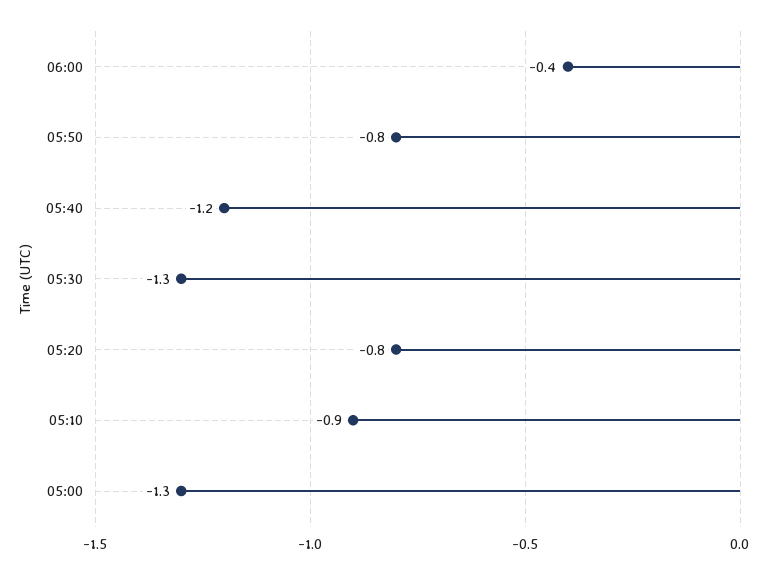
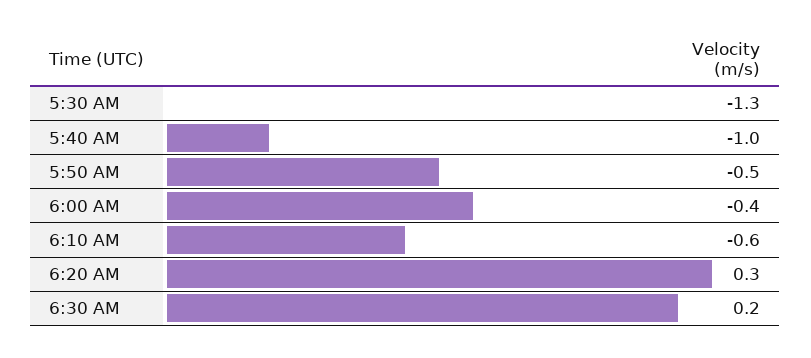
05:50: -0.8 -> -0.5
05:40: -1.2 -> -1
05:20: -0.8 -> none
05:10: -0.9 -> none
05:00: -1.3 -> none
6:10 AM: none -> -0.6
6:20 AM: none -> 0.3
6:30 AM: none -> 0.2

